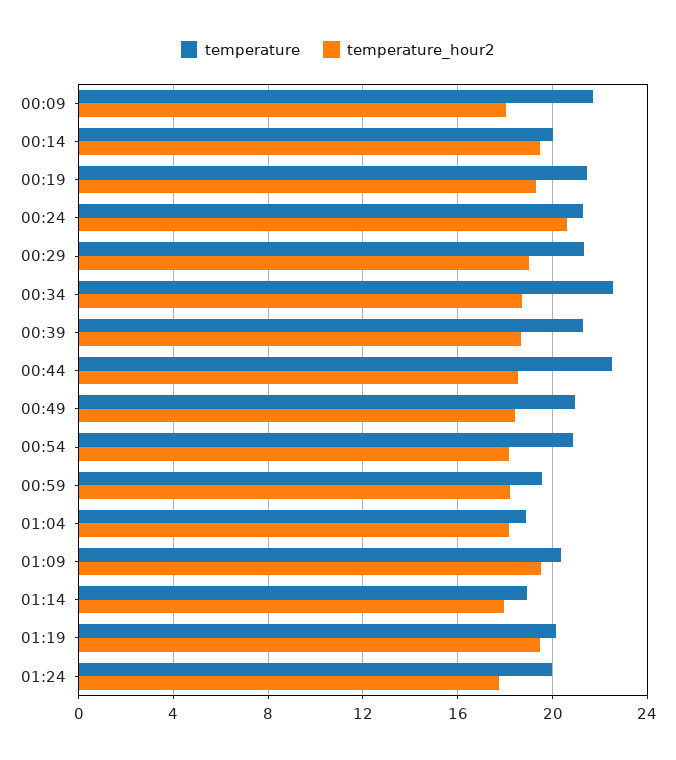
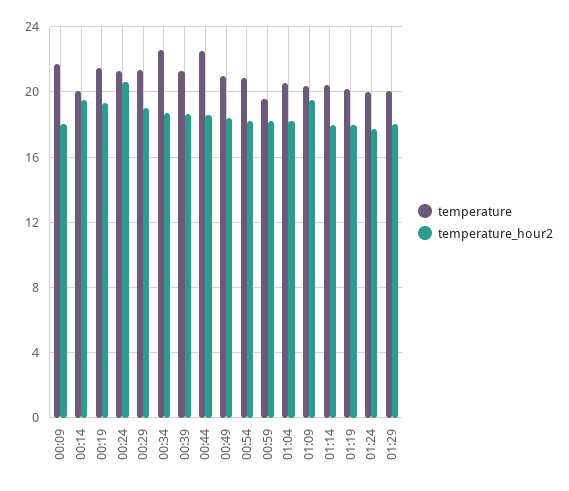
temperature, 01:04: 19 -> 20.5
temperature, 01:14: 19 -> 20.5
temperature_hour2, 01:19: 19.5 -> 18
temperature, 01:29: none -> 20
temperature_hour2, 01:29: none -> 18

